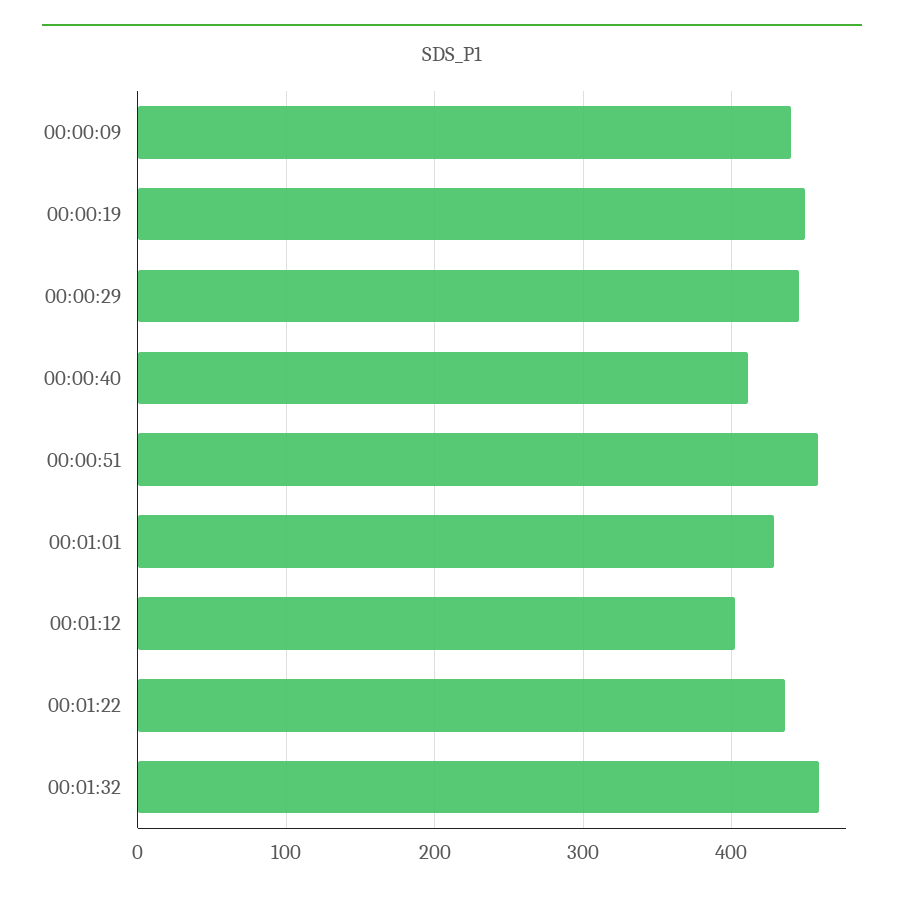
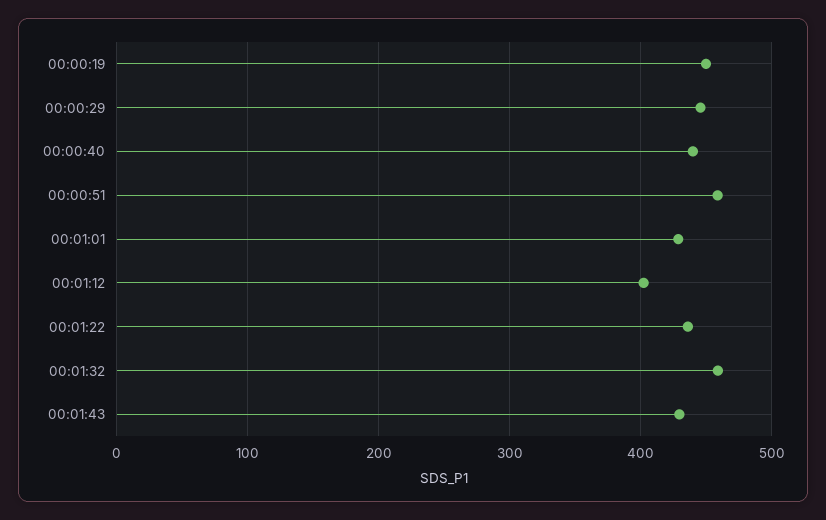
00:00:09: 440 -> none
00:00:40: 410 -> 440
00:01:43: none -> 430

